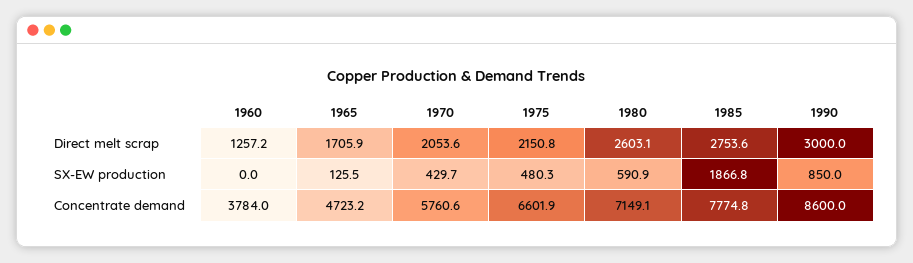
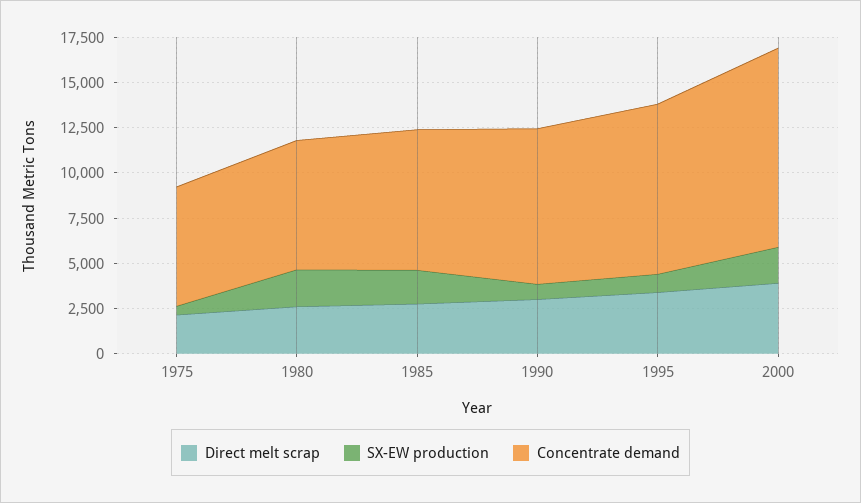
Direct melt scrap, 1960: 1257.2 -> none
Direct melt scrap, 1965: 1705.9 -> none
Direct melt scrap, 1970: 2053.6 -> none
SX-EW production, 1960: 0 -> none
SX-EW production, 1965: 125.5 -> none
SX-EW production, 1970: 429.7 -> none
SX-EW production, 1980: 590.9 -> 2000
Concentrate demand, 1960: 3784 -> none
Concentrate demand, 1965: 4723.2 -> none
Concentrate demand, 1970: 5760.6 -> none
Direct melt scrap, 1995: none -> 3500
SX-EW production, 1995: none -> 1000
Concentrate demand, 1995: none -> 9500
Direct melt scrap, 2000: none -> 4000
SX-EW production, 2000: none -> 2000
Concentrate demand, 2000: none -> 11000

